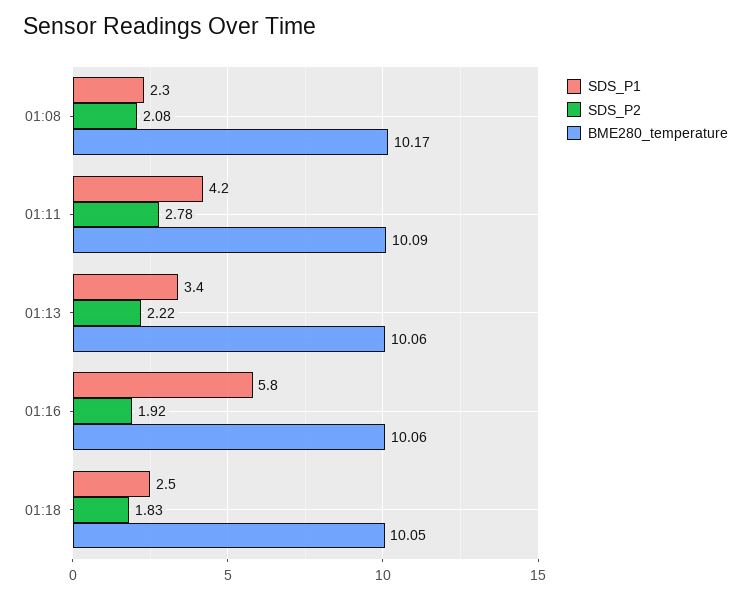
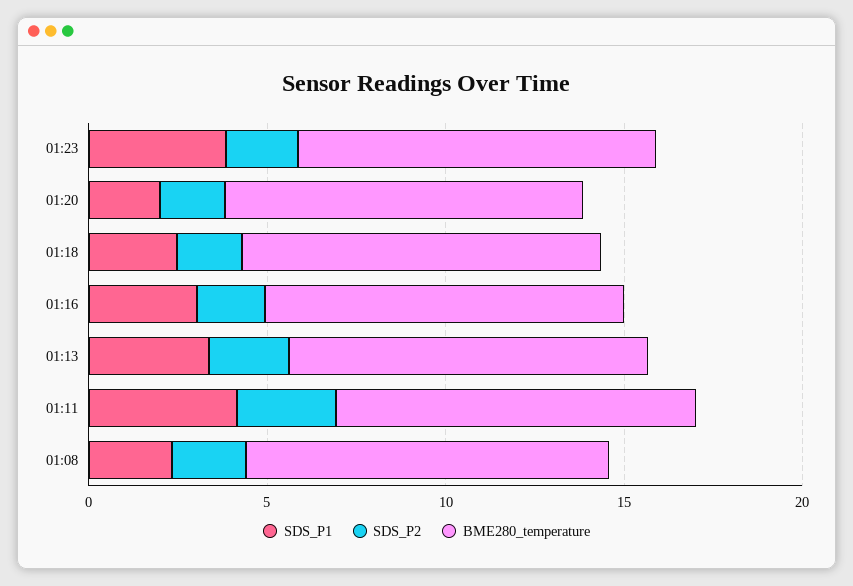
SDS_P1, 01:16: 5.8 -> 3
SDS_P1, 01:23: none -> 4
SDS_P2, 01:23: none -> 2
BME280_temperature, 01:23: none -> 10
SDS_P1, 01:20: none -> 2
SDS_P2, 01:20: none -> 2
BME280_temperature, 01:20: none -> 10

